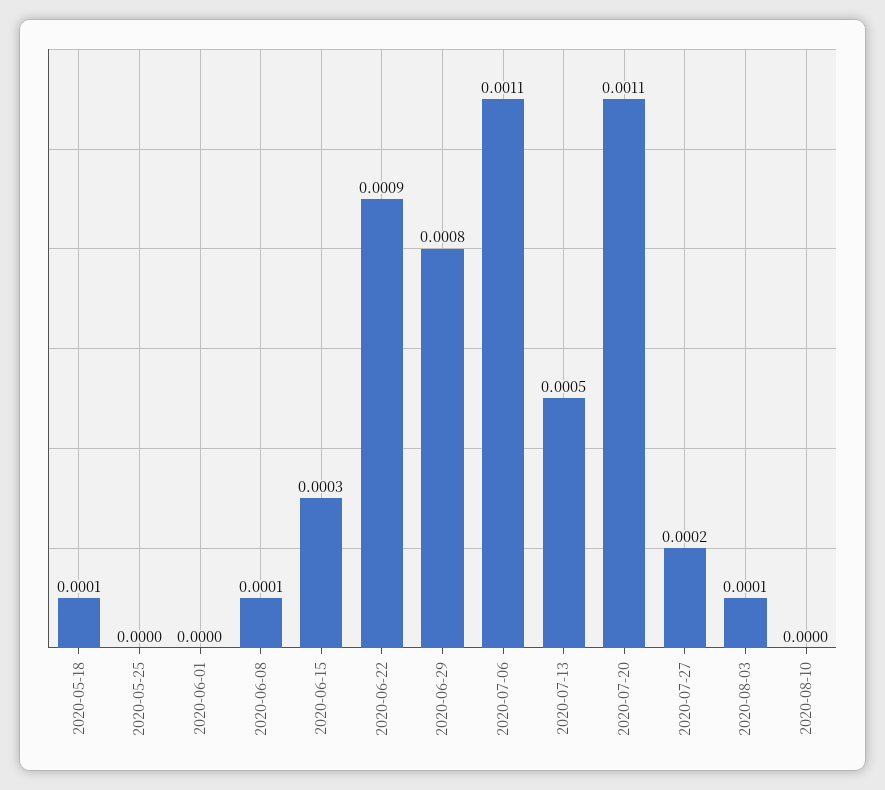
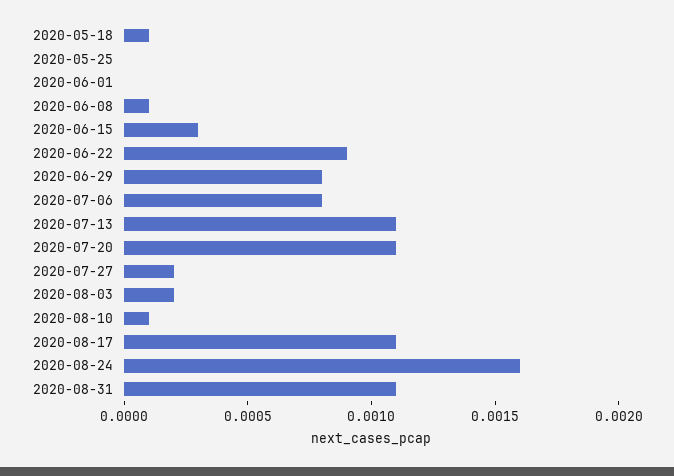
2020-07-06: 0.0011 -> 0.0008
2020-07-13: 0.0005 -> 0.0011
2020-08-03: 0.0001 -> 0.0002
2020-08-10: 0 -> 0.0001
2020-08-17: none -> 0.0011
2020-08-24: none -> 0.0016
2020-08-31: none -> 0.0011

